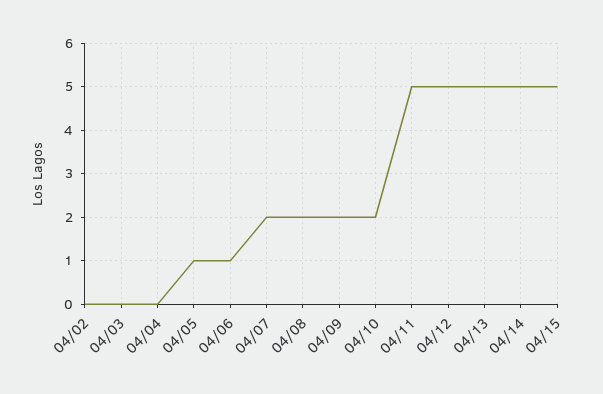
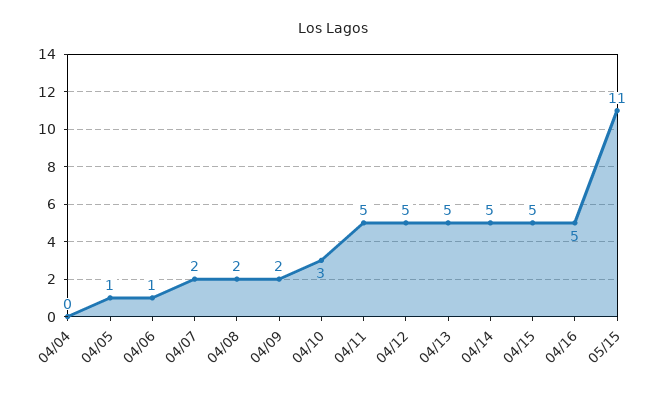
04/02: 0 -> none
04/03: 0 -> none
04/10: 2 -> 3
04/16: none -> 5
05/15: none -> 11

